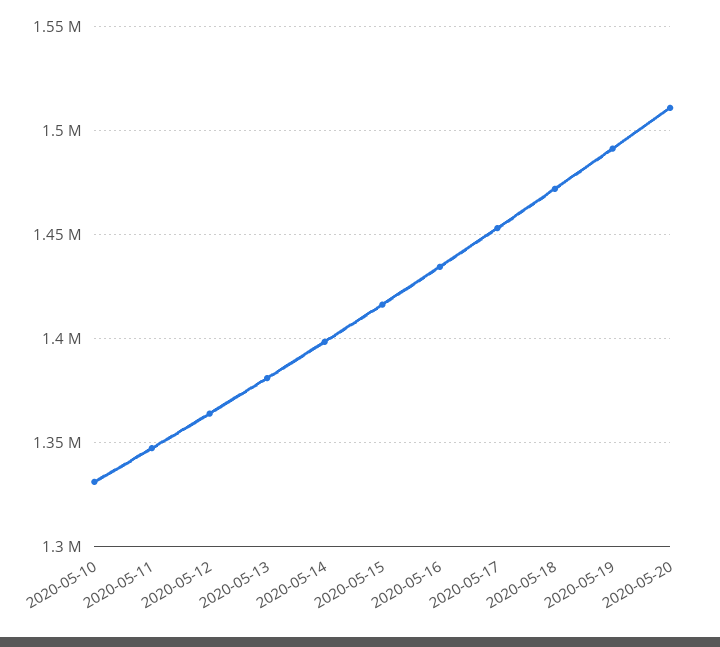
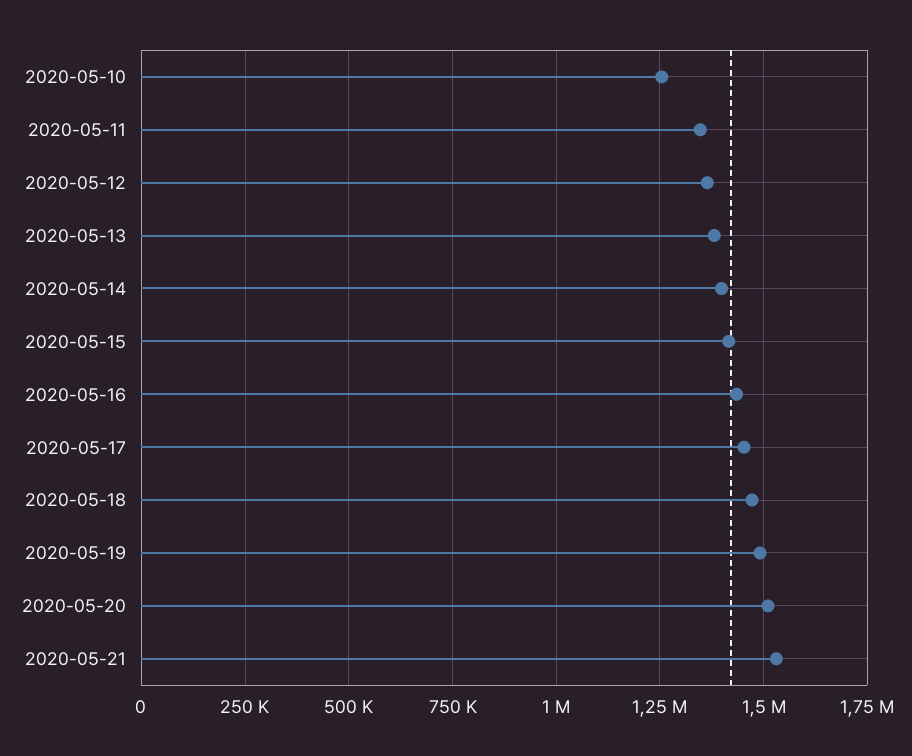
2020-05-10: 1330000 -> 1250000
2020-05-21: none -> 1525000

